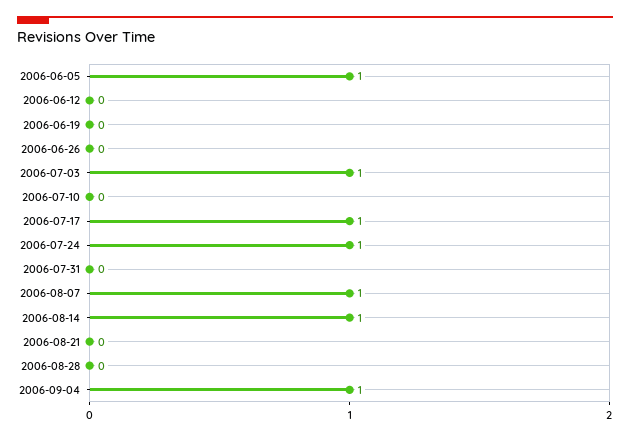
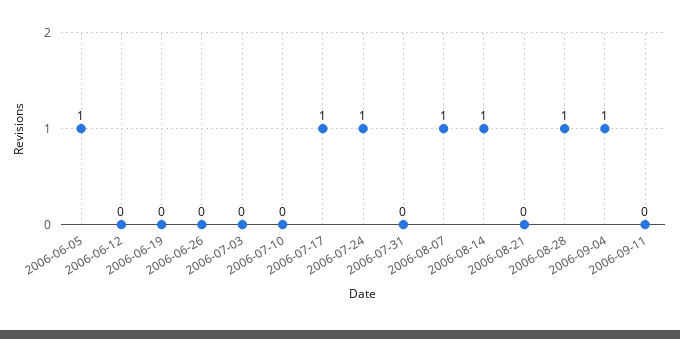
2006-07-03: 1 -> 0
2006-08-28: 0 -> 1
2006-09-11: none -> 0

